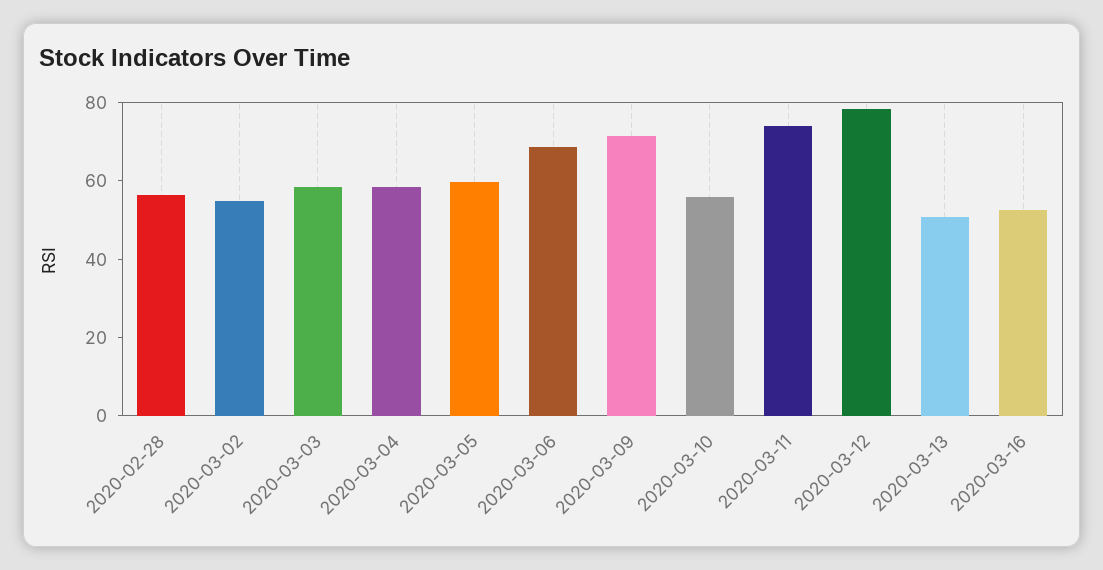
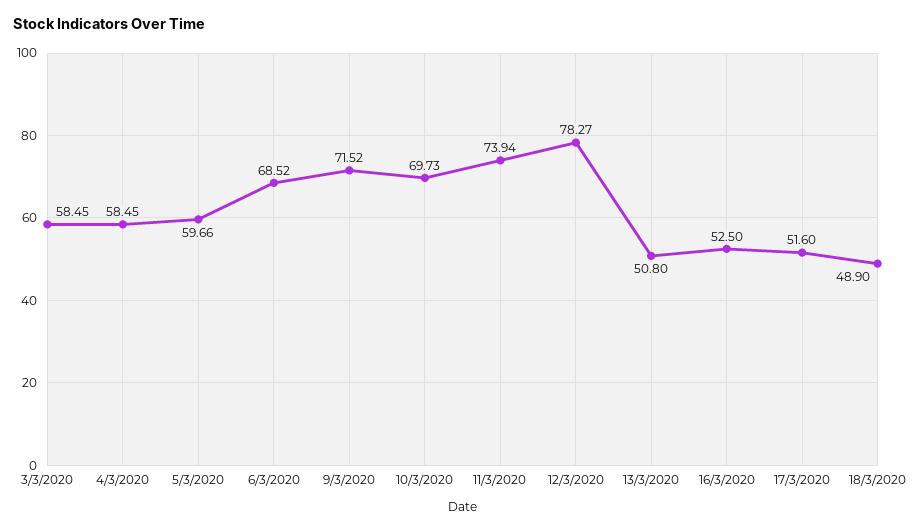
2020-02-28: 55 -> none
2020-03-02: 55 -> none
2020-03-10: 55 -> 69.73
17/3/2020: none -> 51.6
18/3/2020: none -> 48.9

